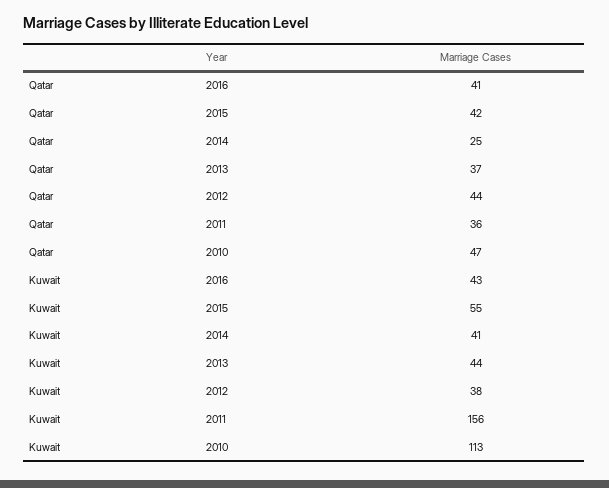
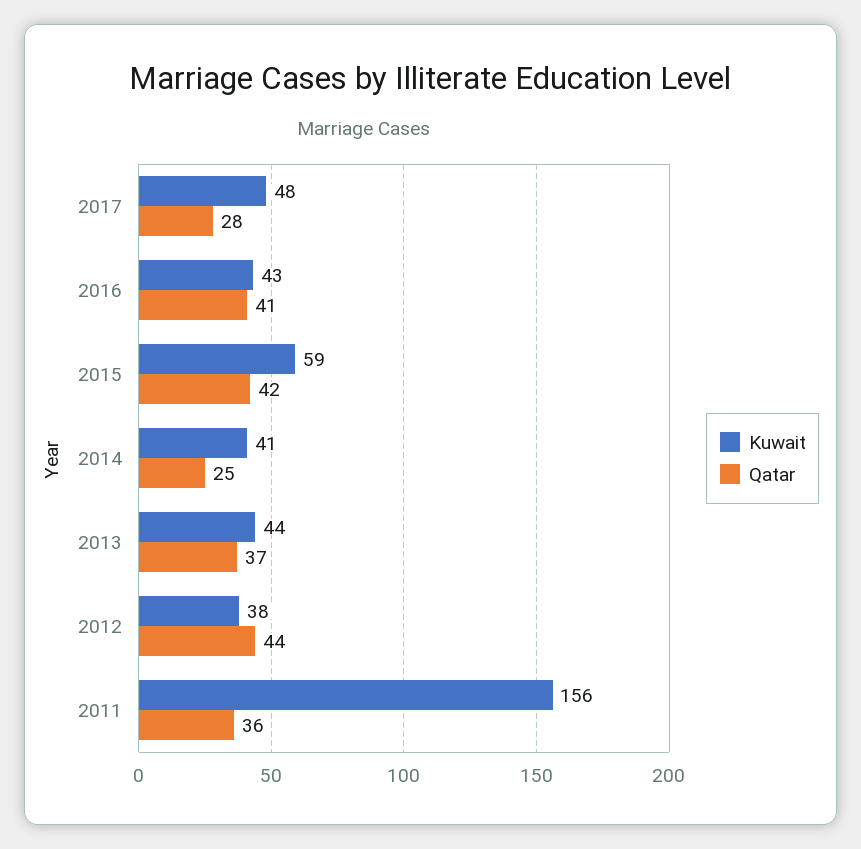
Qatar, 2010: 47 -> none
Kuwait, 2015: 55 -> 59
Kuwait, 2010: 113 -> none
Kuwait, 2017: none -> 48
Qatar, 2017: none -> 28

